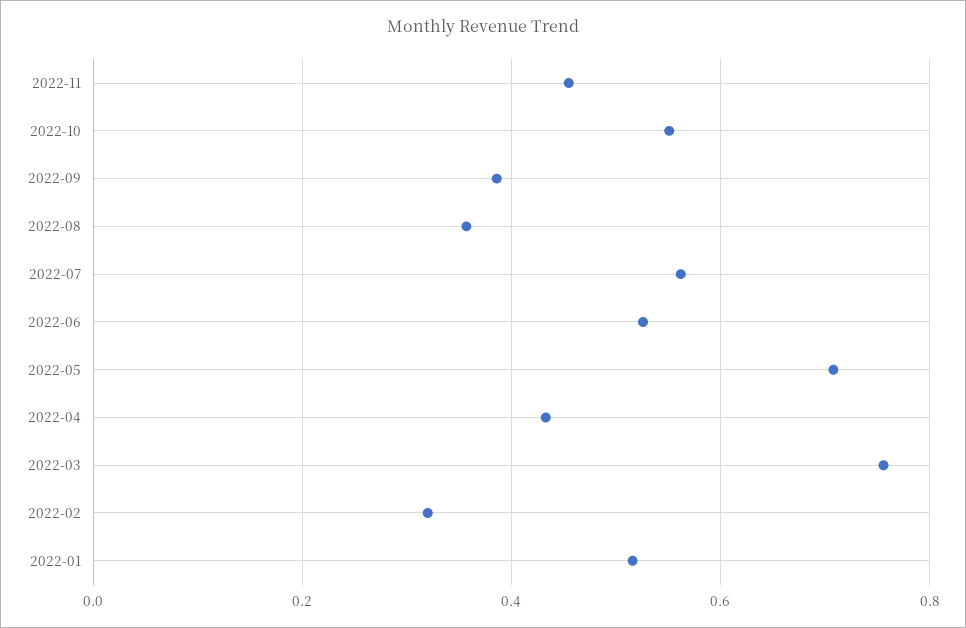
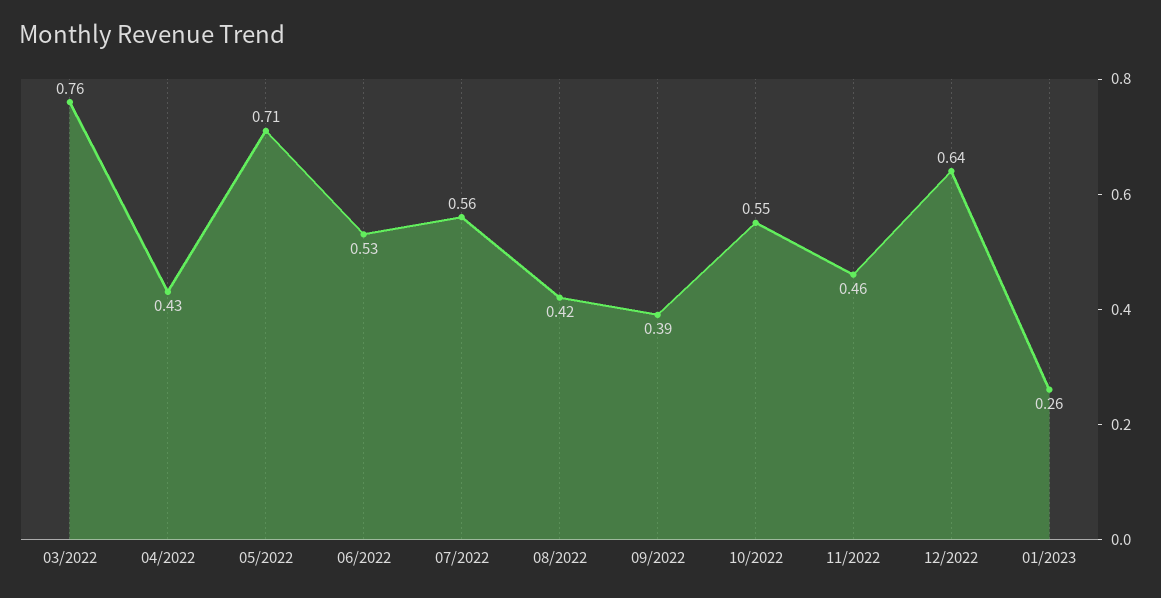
2022-08: 0.36 -> 0.42
2022-02: 0.32 -> none
2022-01: 0.52 -> none
12/2022: none -> 0.64
01/2023: none -> 0.26

